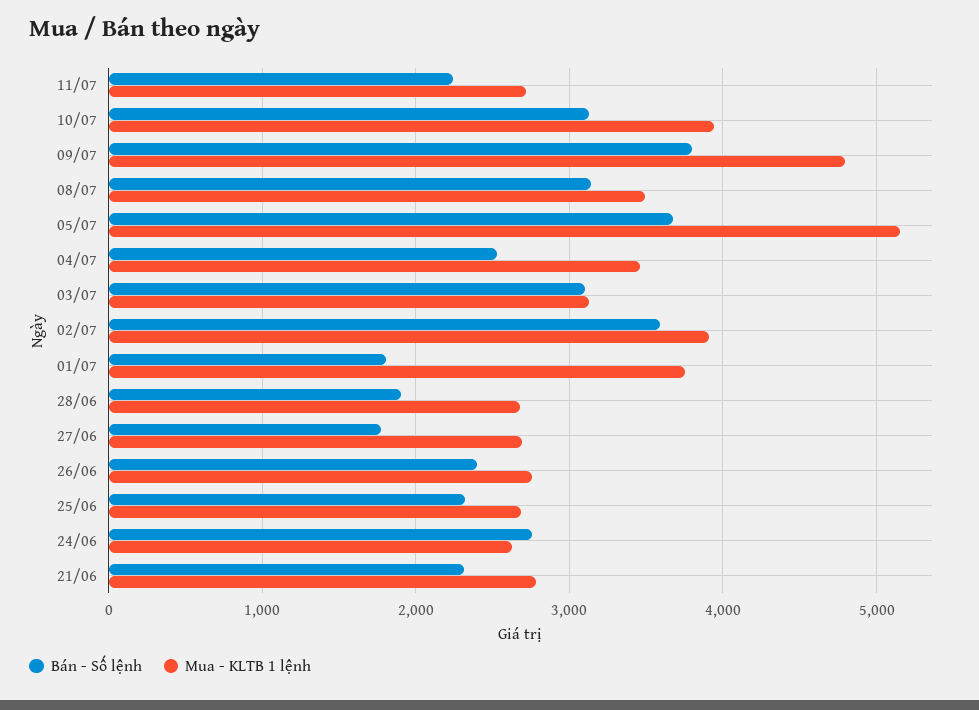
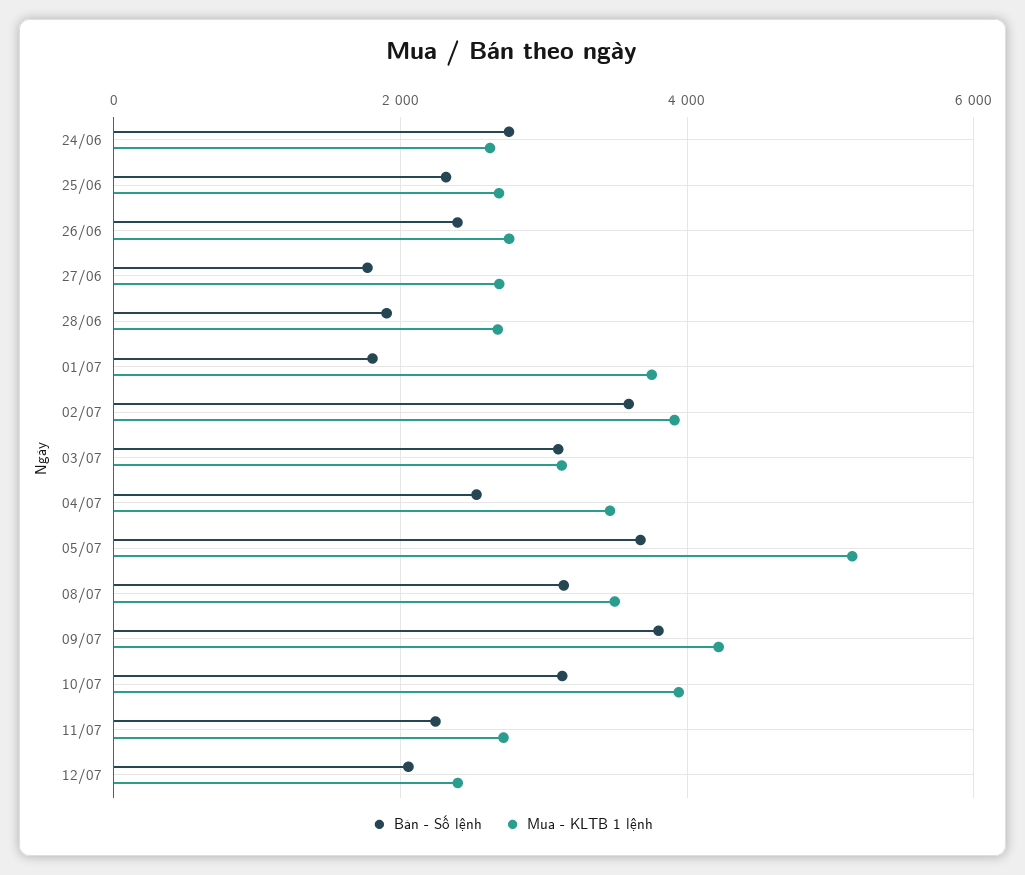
Mua - KLTB 1 lệnh, 09/07: 4800 -> 4200
Bán - Số lệnh, 21/06: 2300 -> none
Mua - KLTB 1 lệnh, 21/06: 2800 -> none
Bán - Số lệnh, 12/07: none -> 2000
Mua - KLTB 1 lệnh, 12/07: none -> 2400

